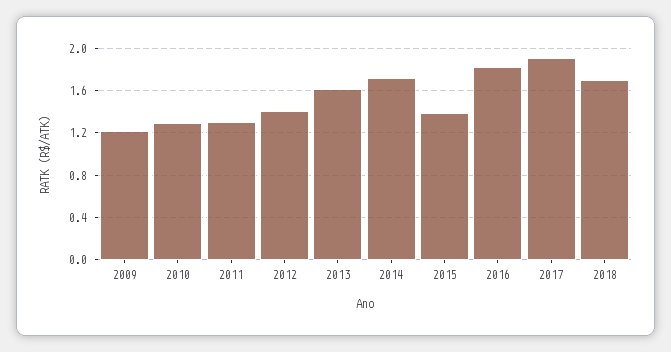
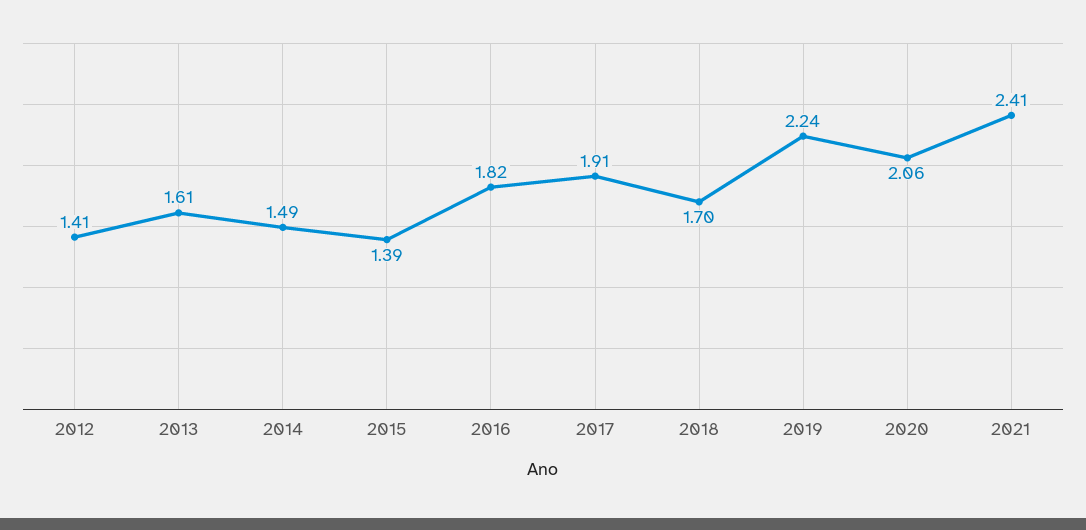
2009: 1.2 -> none
2010: 1.3 -> none
2011: 1.3 -> none
2014: 1.7 -> 1.49
2019: none -> 2.24
2020: none -> 2.06
2021: none -> 2.41

